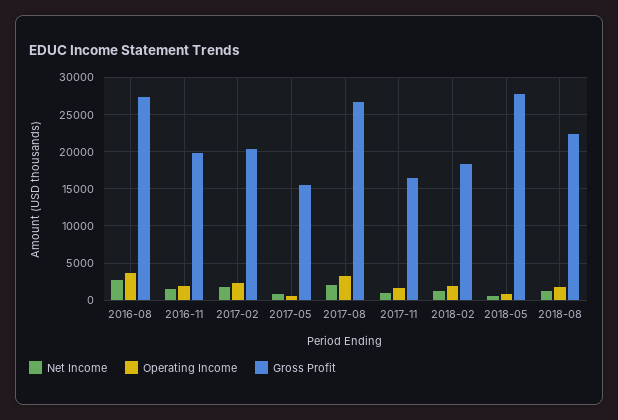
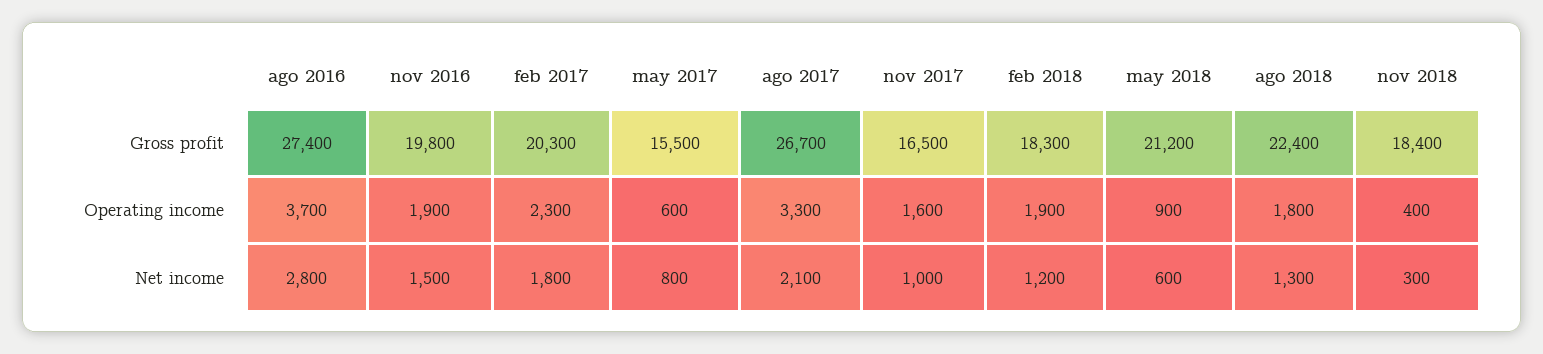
Gross Profit, 2018-05: 28000 -> 21200
Gross Profit, nov 2018: none -> 18400
Operating Income, nov 2018: none -> 400
Net Income, nov 2018: none -> 300

